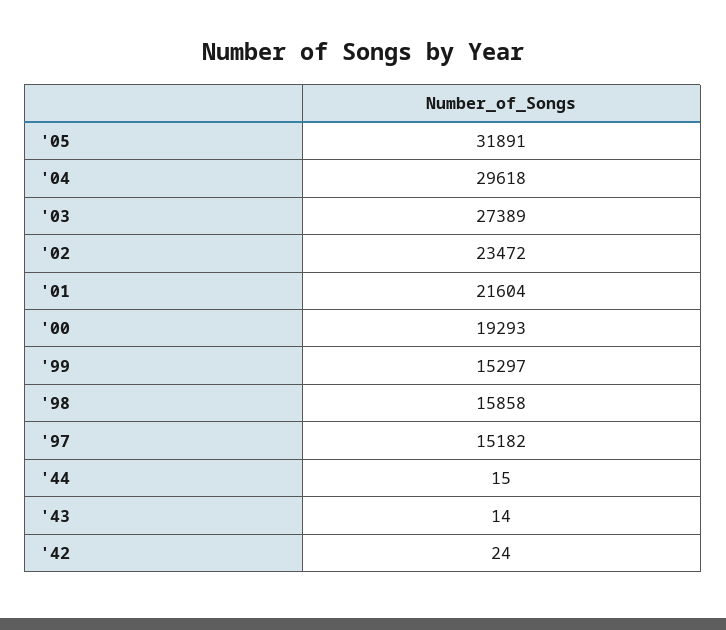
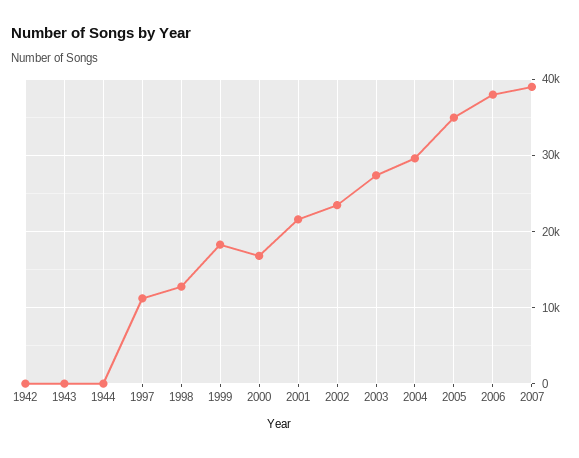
'05: 31891 -> 35000
'00: 19293 -> 17000
'99: 15297 -> 18000
'98: 15858 -> 13000
'97: 15182 -> 11000
2006: none -> 38000
2007: none -> 39000

